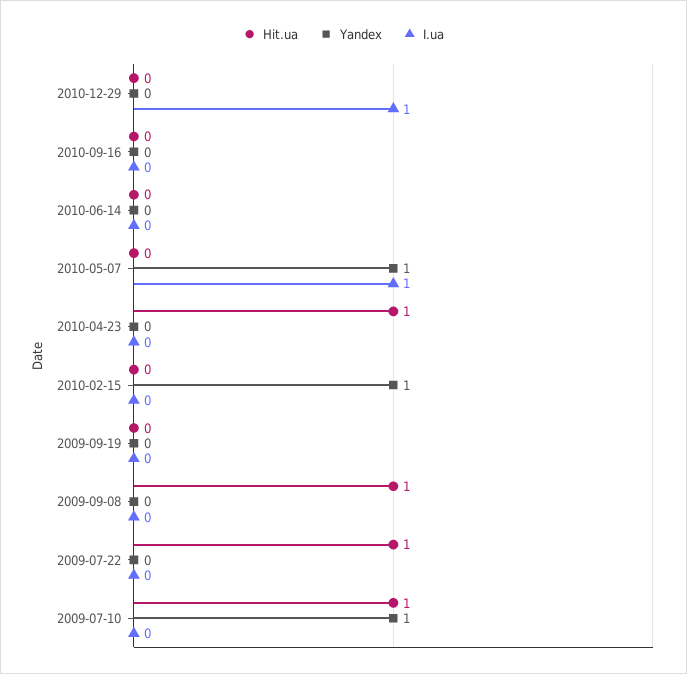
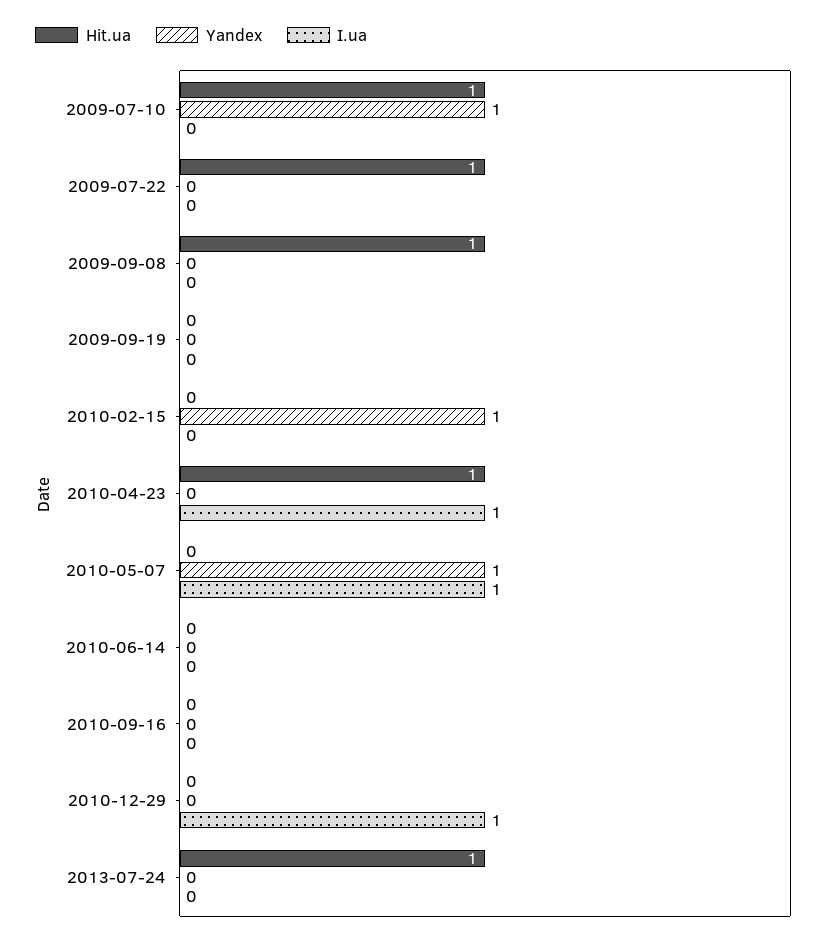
I.ua, 2010-04-23: 0 -> 1
Hit.ua, 2013-07-24: none -> 1
Yandex, 2013-07-24: none -> 0
I.ua, 2013-07-24: none -> 0

